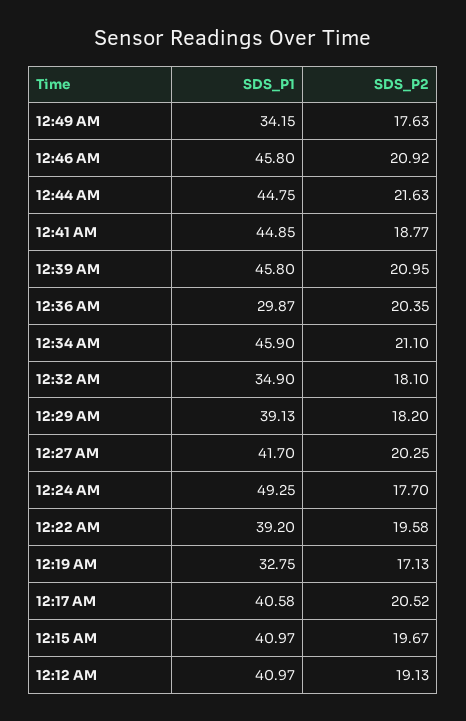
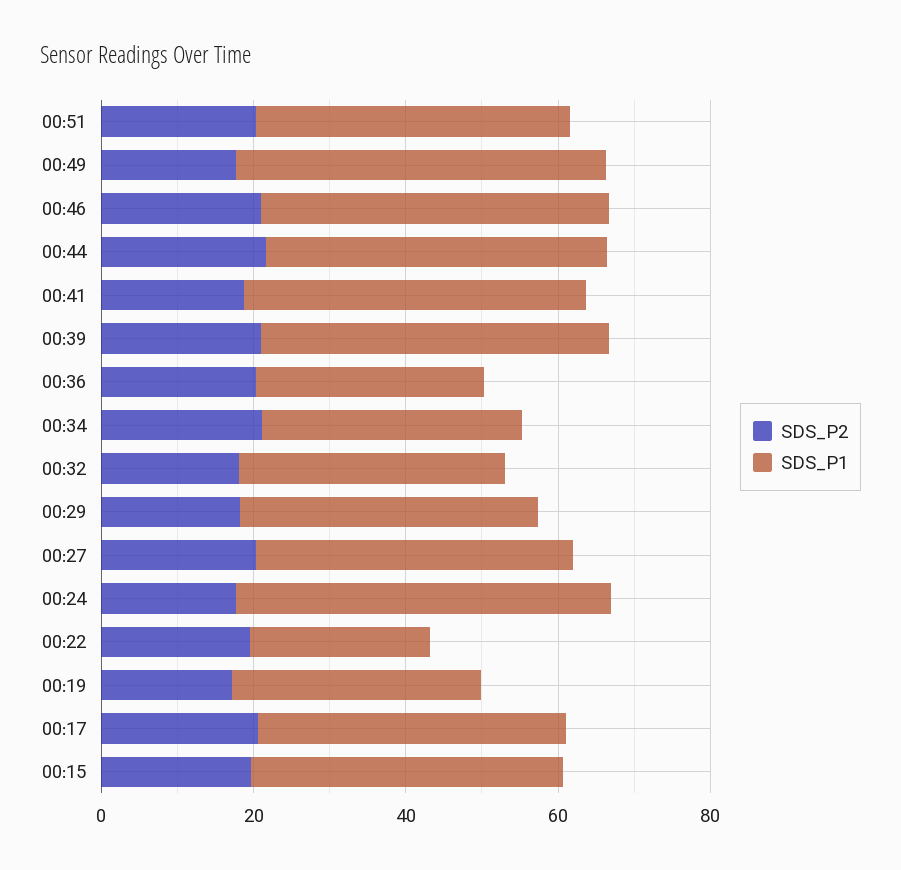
SDS_P1, 12:49 AM: 34.15 -> 50
SDS_P1, 12:34 AM: 45.9 -> 35
SDS_P1, 12:22 AM: 39.2 -> 25
SDS_P1, 12:12 AM: 40.97 -> none
SDS_P2, 12:12 AM: 19.13 -> none
SDS_P2, 00:51: none -> 20
SDS_P1, 00:51: none -> 40

